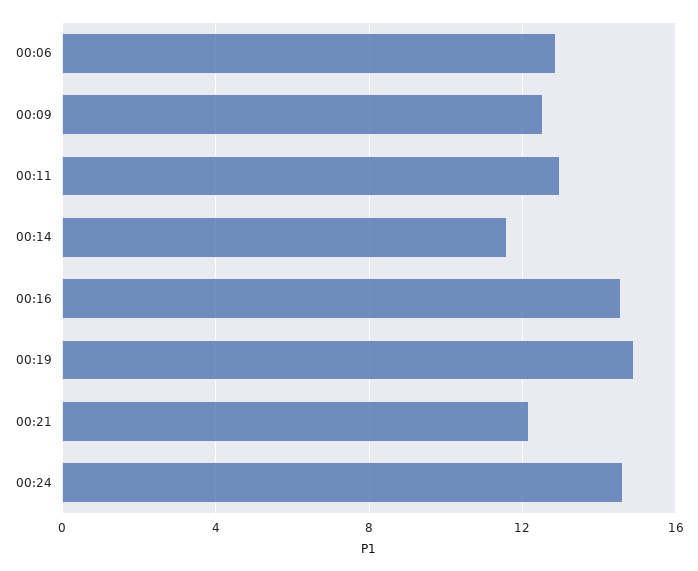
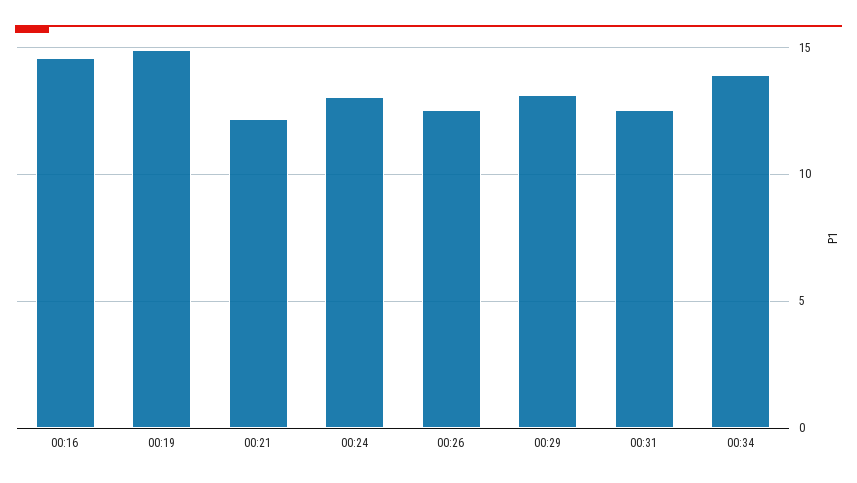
00:06: 13 -> none
00:09: 12.5 -> none
00:11: 13 -> none
00:14: 11.5 -> none
00:24: 14.5 -> 13
00:26: none -> 12.5
00:29: none -> 13
00:31: none -> 12.5
00:34: none -> 14

